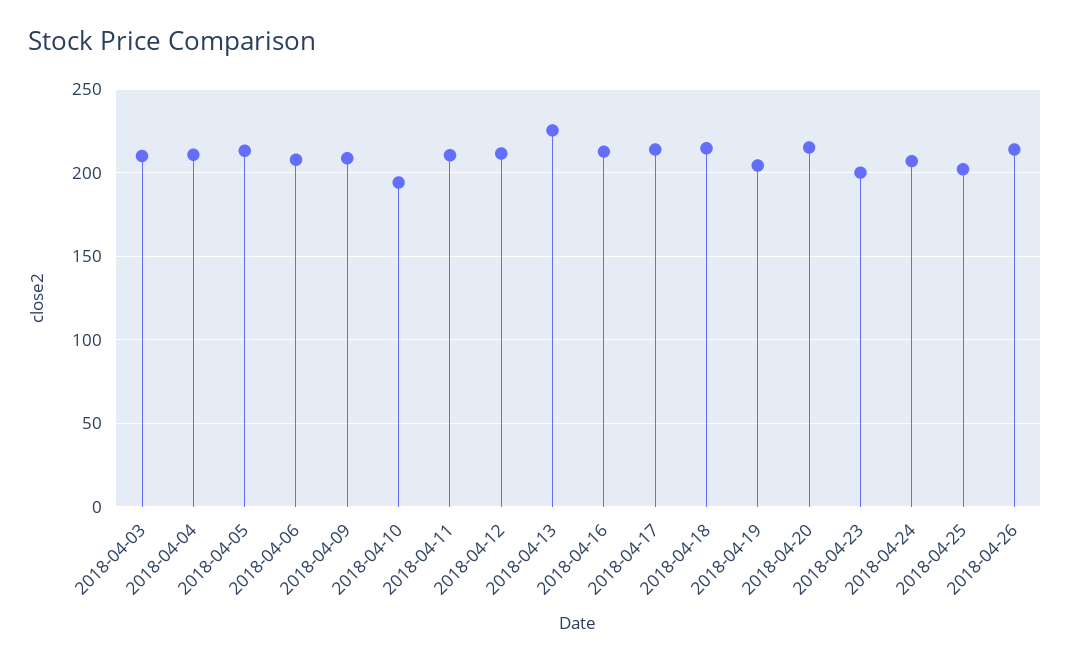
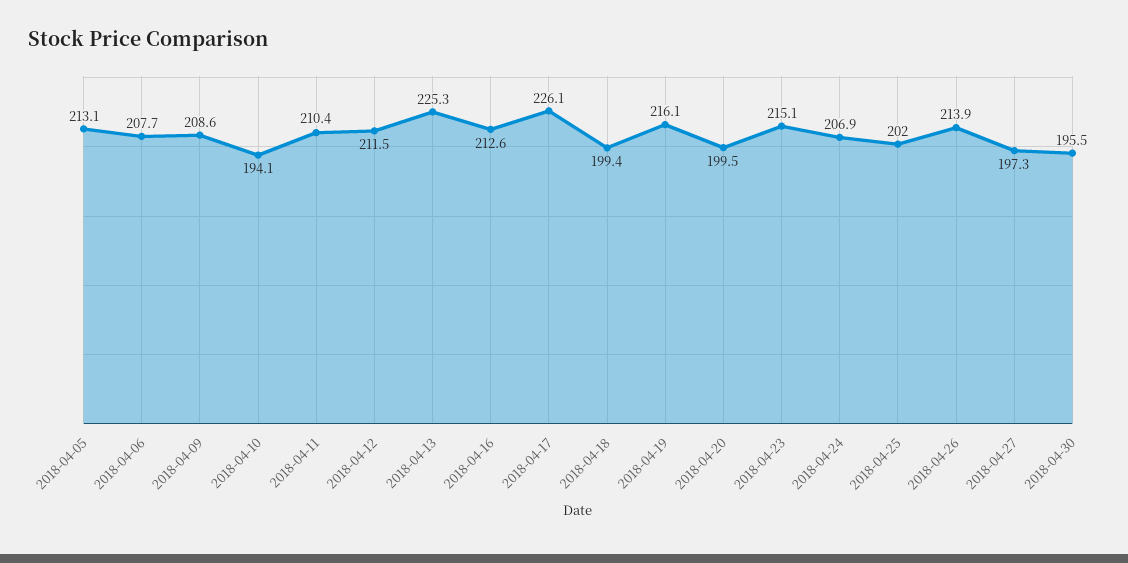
2018-04-03: 210 -> none
2018-04-04: 210 -> none
2018-04-17: 215 -> 226.1
2018-04-18: 215 -> 199.4
2018-04-19: 205 -> 216.1
2018-04-20: 215 -> 199.5
2018-04-23: 200 -> 215.1
2018-04-27: none -> 197.3
2018-04-30: none -> 195.5

